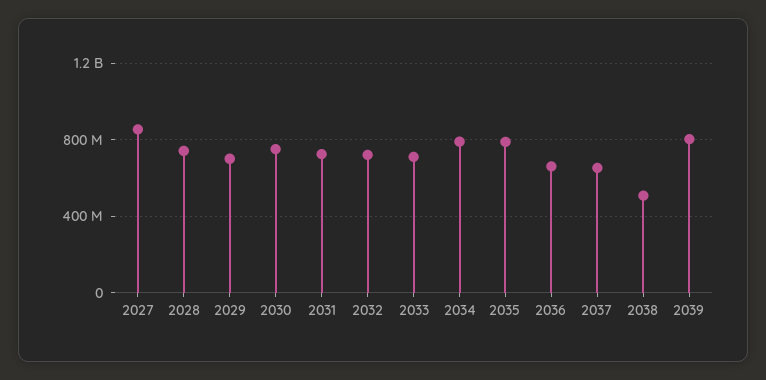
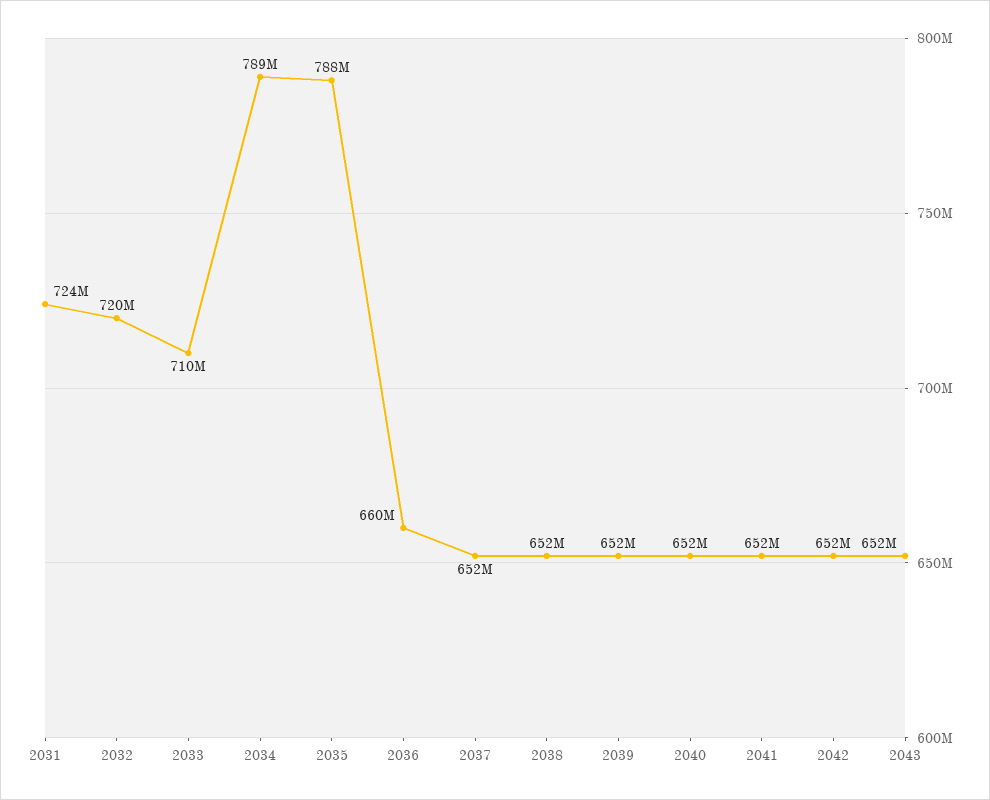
2027: 850000000 -> none
2028: 750000000 -> none
2029: 700000000 -> none
2030: 750000000 -> none
2038: 500000000 -> 652000000
2039: 800000000 -> 652000000
2040: none -> 652000000
2041: none -> 652000000
2042: none -> 652000000
2043: none -> 652000000

